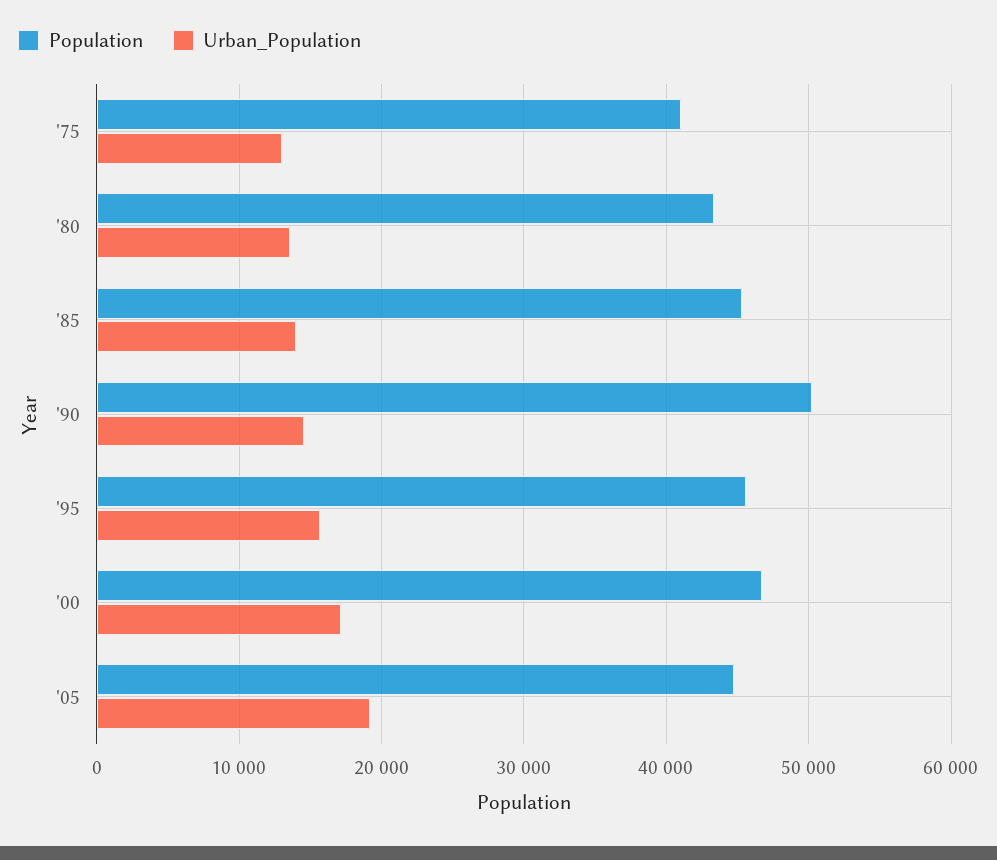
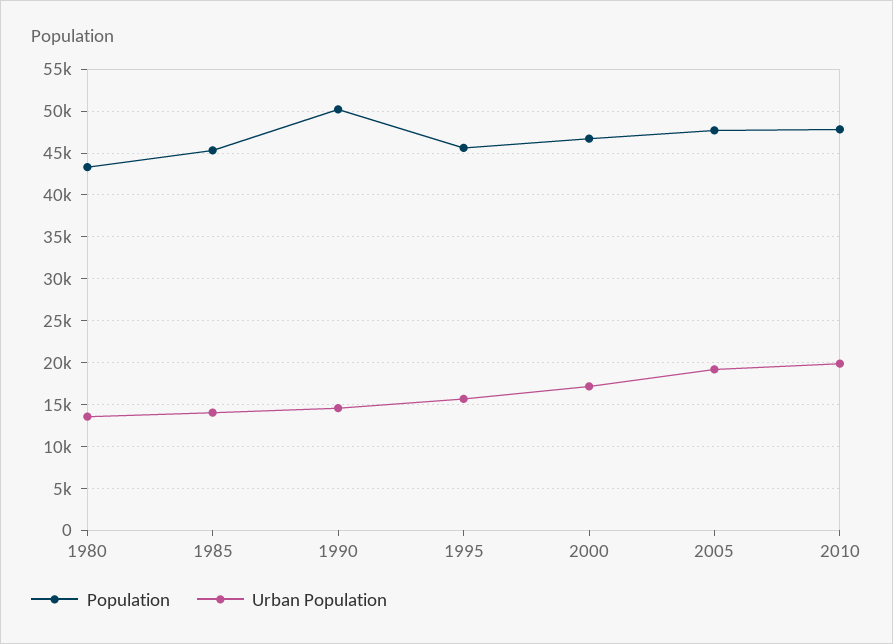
Population, '75: 41000 -> none
Urban_Population, '75: 13000 -> none
Population, '05: 45000 -> 48000
Population, 2010: none -> 48000
Urban_Population, 2010: none -> 20000

